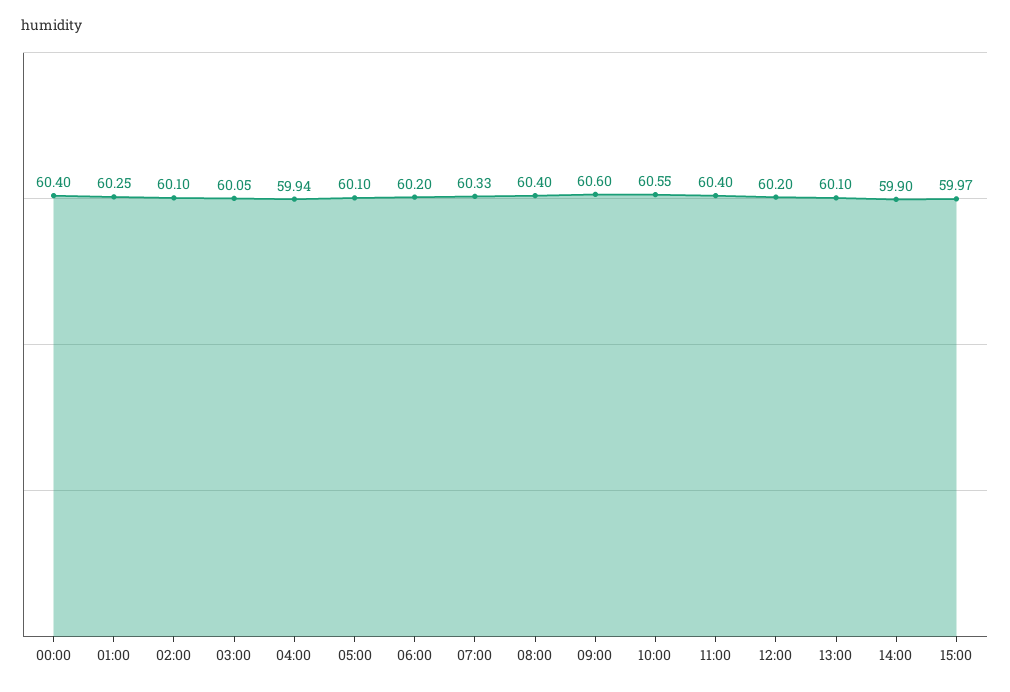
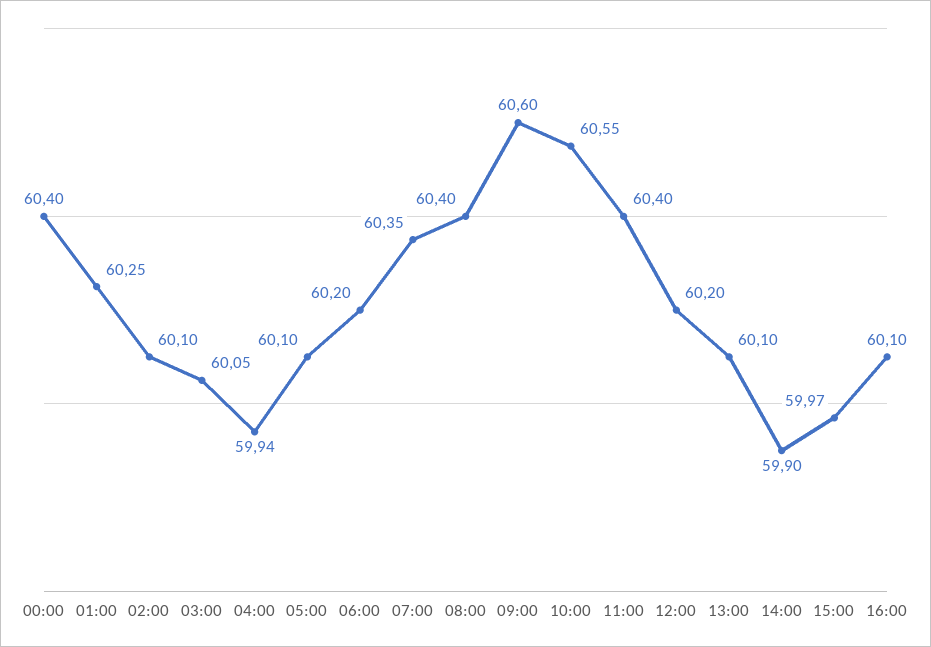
07:00: 60.33 -> 60.35
16:00: none -> 60.1

